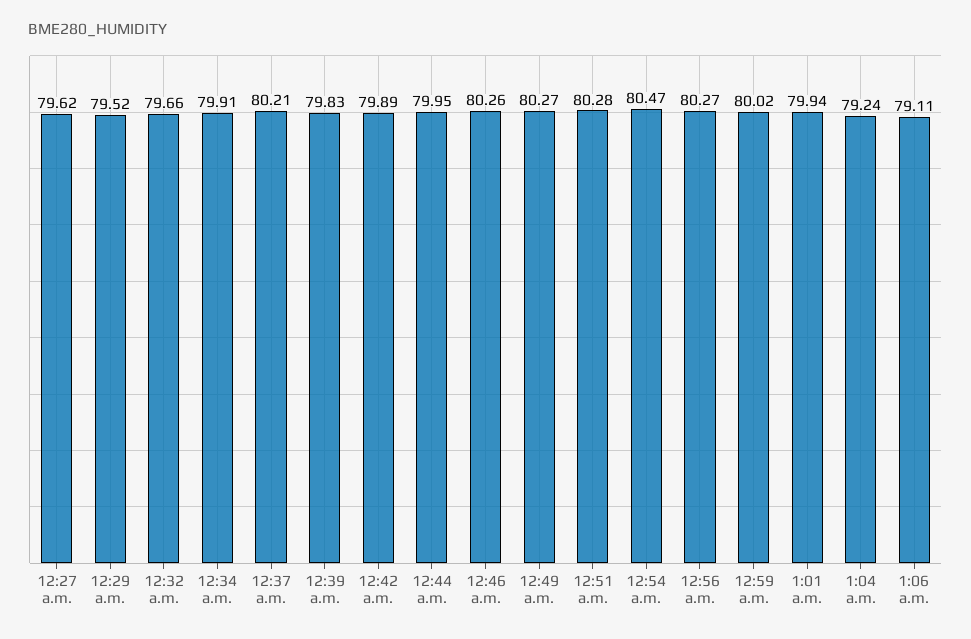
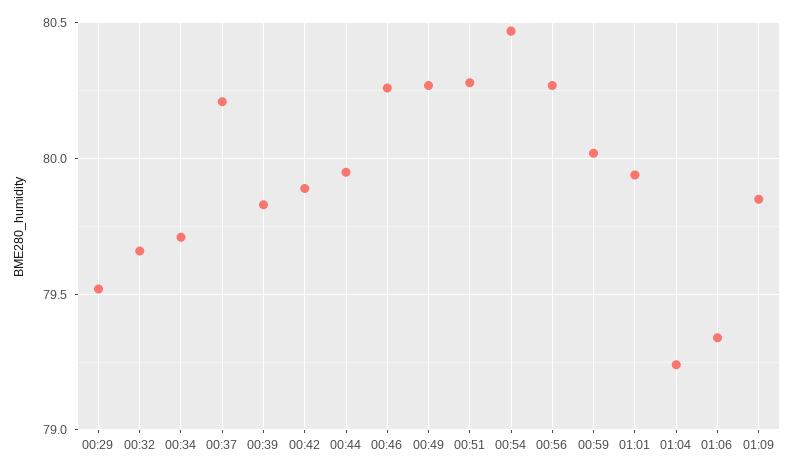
12:27 a.m.: 79.62 -> none
12:34 a.m.: 79.91 -> 79.7
1:06 a.m.: 79.11 -> 79.35
01:09: none -> 79.85

